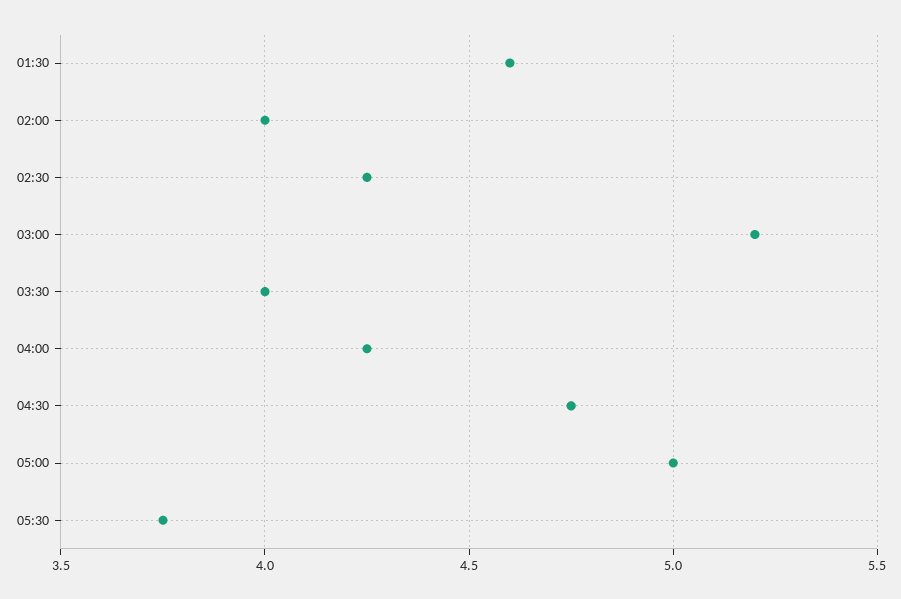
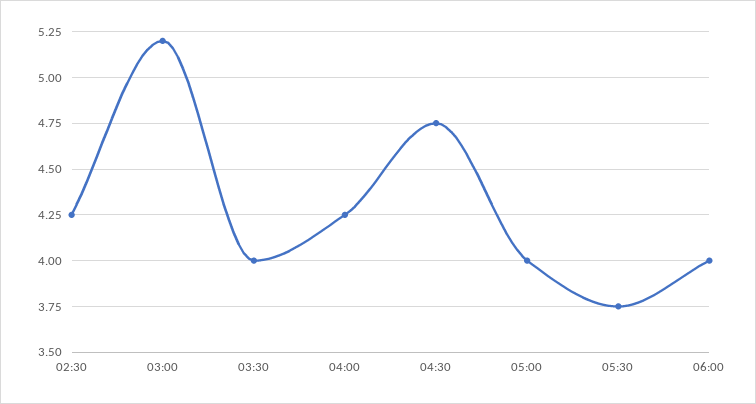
01:30: 4.6 -> none
02:00: 4 -> none
05:00: 5 -> 4
06:00: none -> 4

